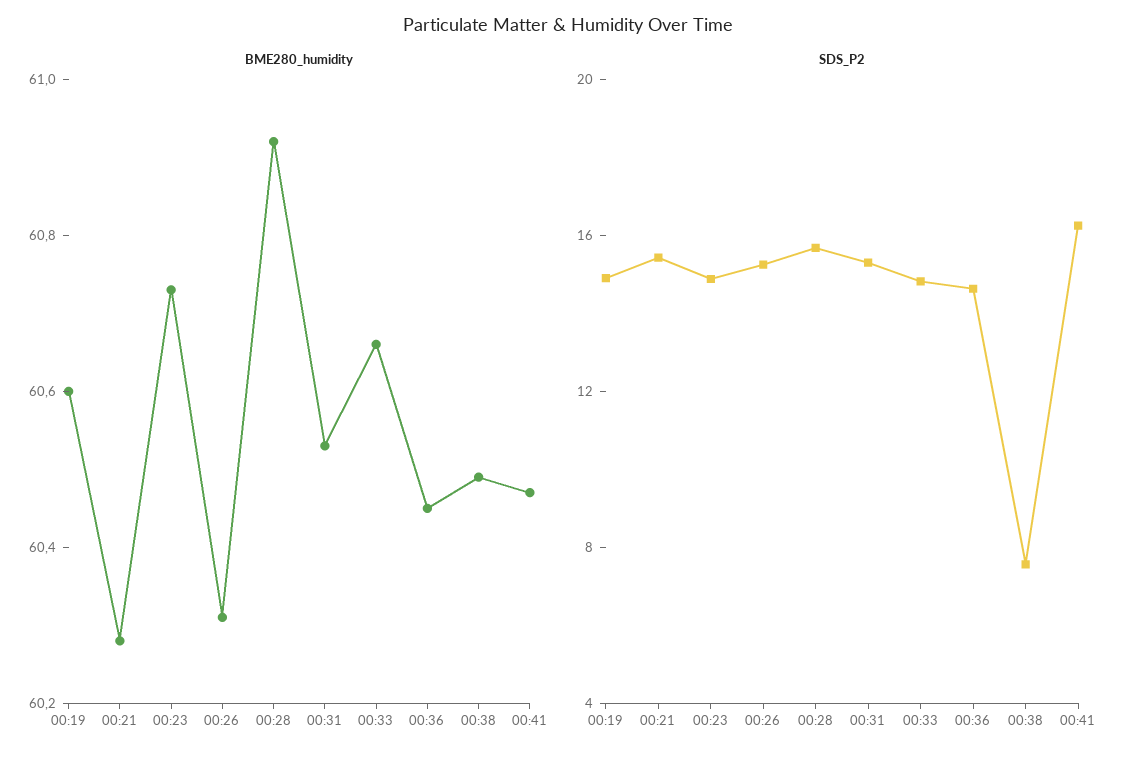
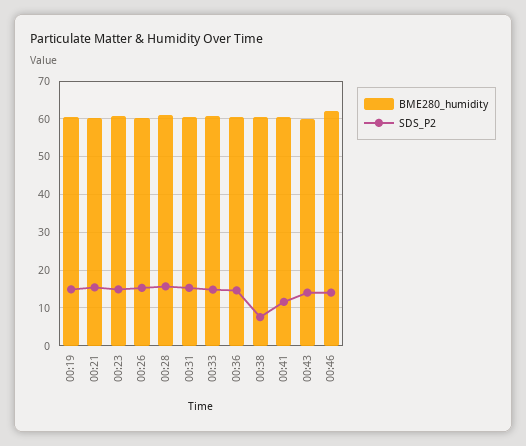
SDS_P2, 00:41: 16 -> 12
BME280_humidity, 00:43: none -> 60
SDS_P2, 00:43: none -> 14
BME280_humidity, 00:46: none -> 62
SDS_P2, 00:46: none -> 14

